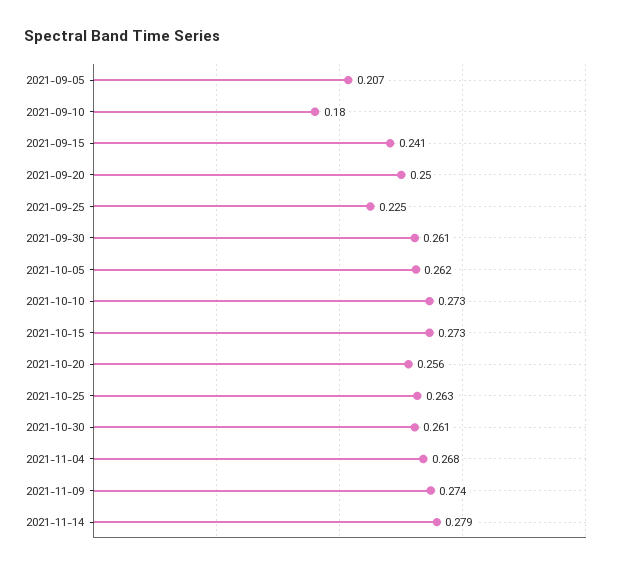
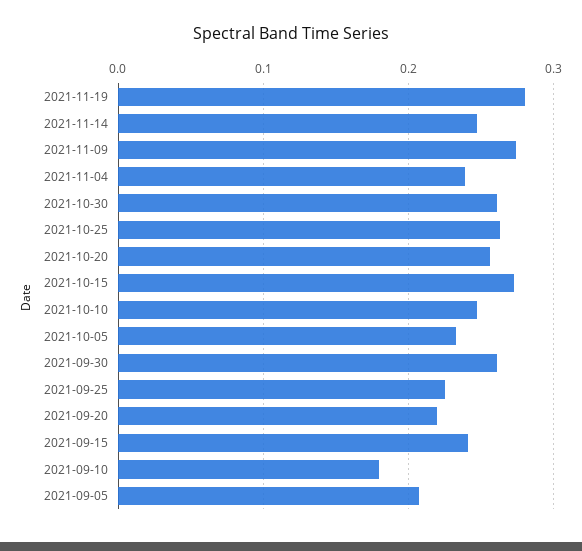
2021-09-20: 0.25 -> 0.22
2021-10-05: 0.262 -> 0.23
2021-10-10: 0.273 -> 0.25
2021-11-04: 0.268 -> 0.24
2021-11-14: 0.279 -> 0.25
2021-11-19: none -> 0.28

